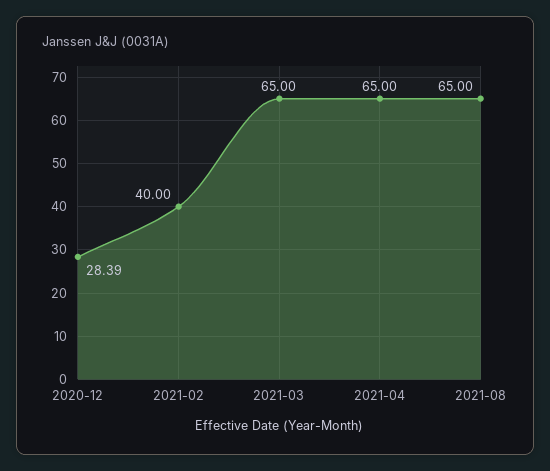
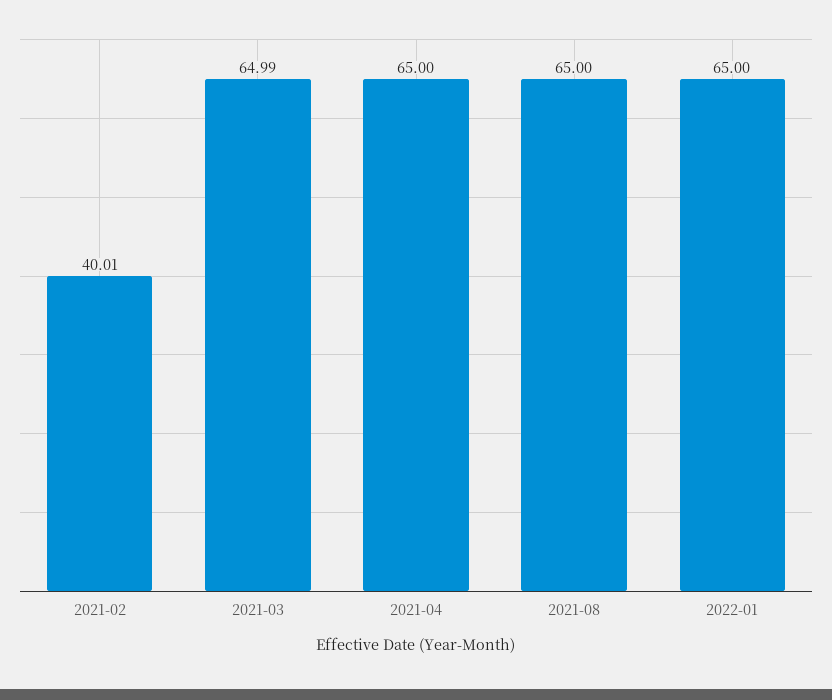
2020-12: 28.39 -> none
2021-02: 40 -> 40.01
2021-03: 65 -> 64.99
2022-01: none -> 65

